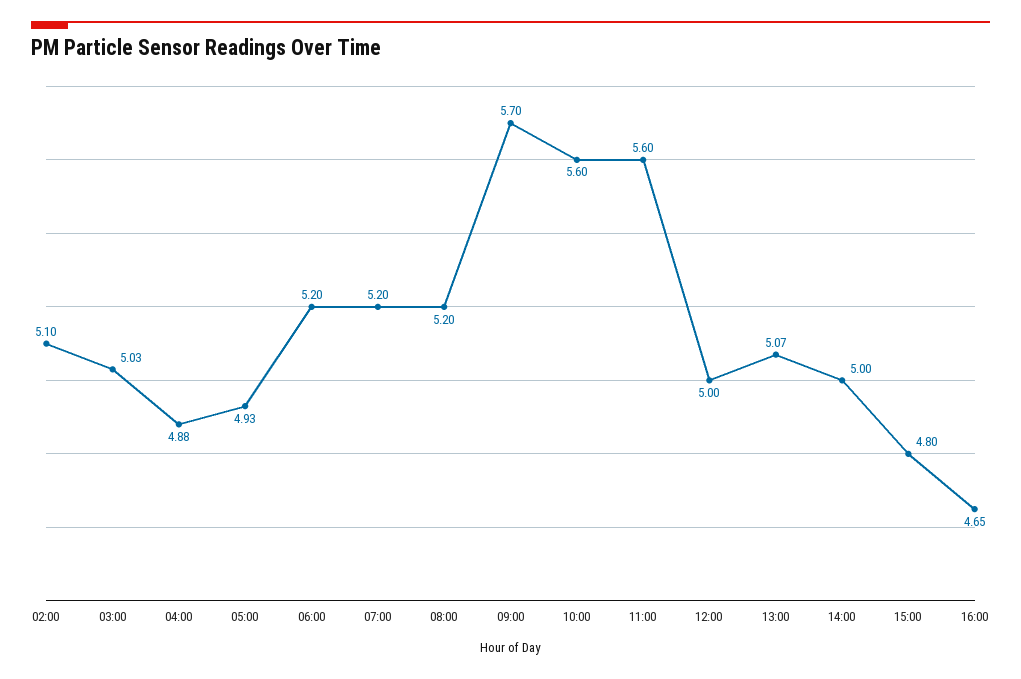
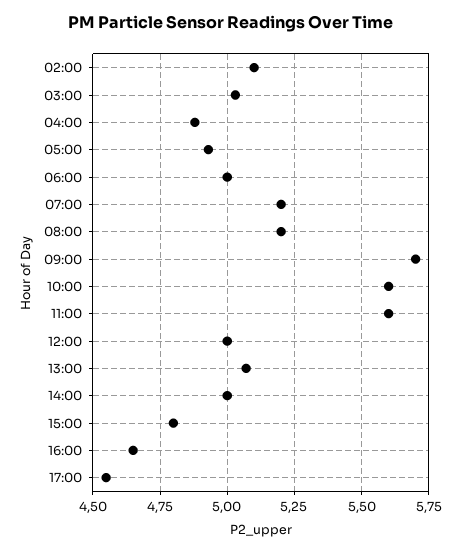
06:00: 5.2 -> 5
17:00: none -> 4.55

